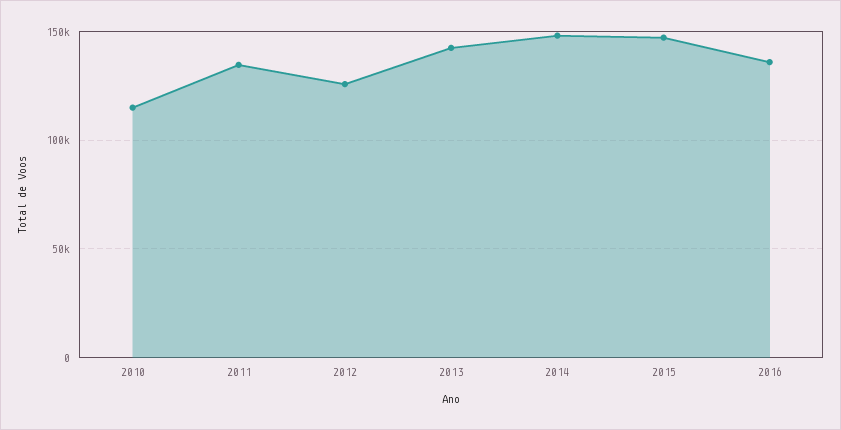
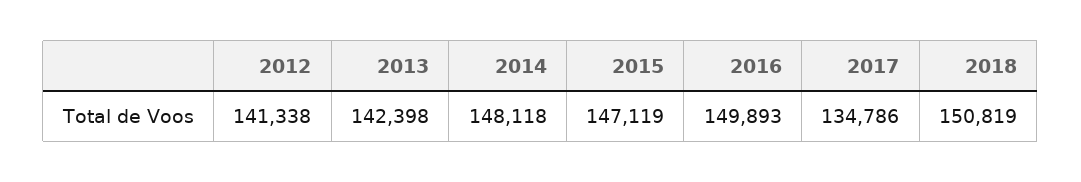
2010: 115000 -> none
2011: 135000 -> none
2012: 125000 -> 141338
2016: 135000 -> 149893
2017: none -> 134786
2018: none -> 150819

